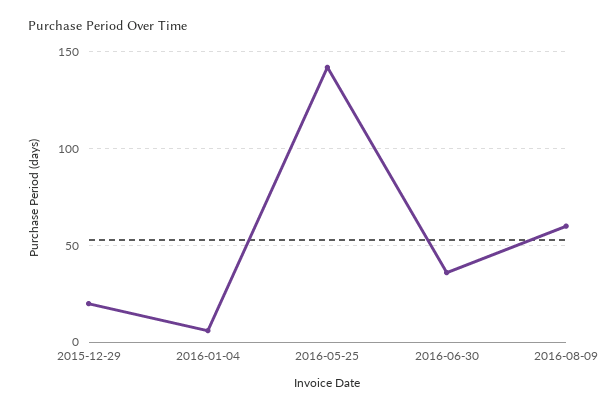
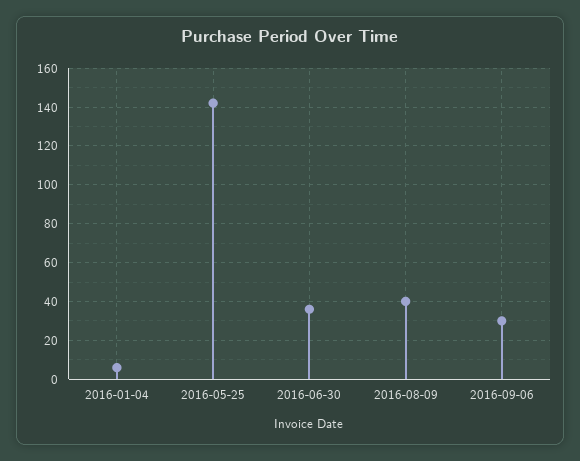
2015-12-29: 20 -> none
2016-08-09: 60 -> 40
2016-09-06: none -> 30

